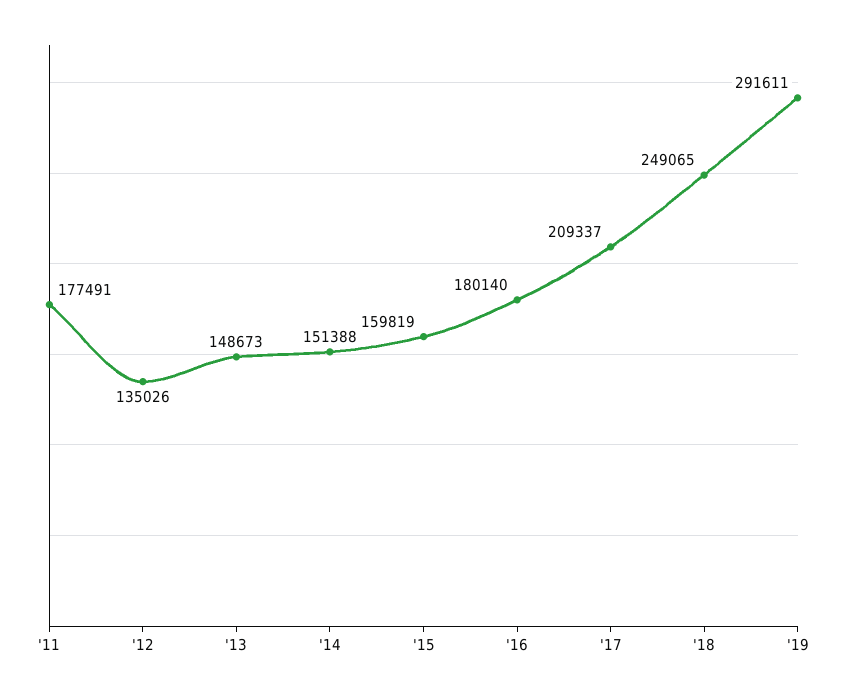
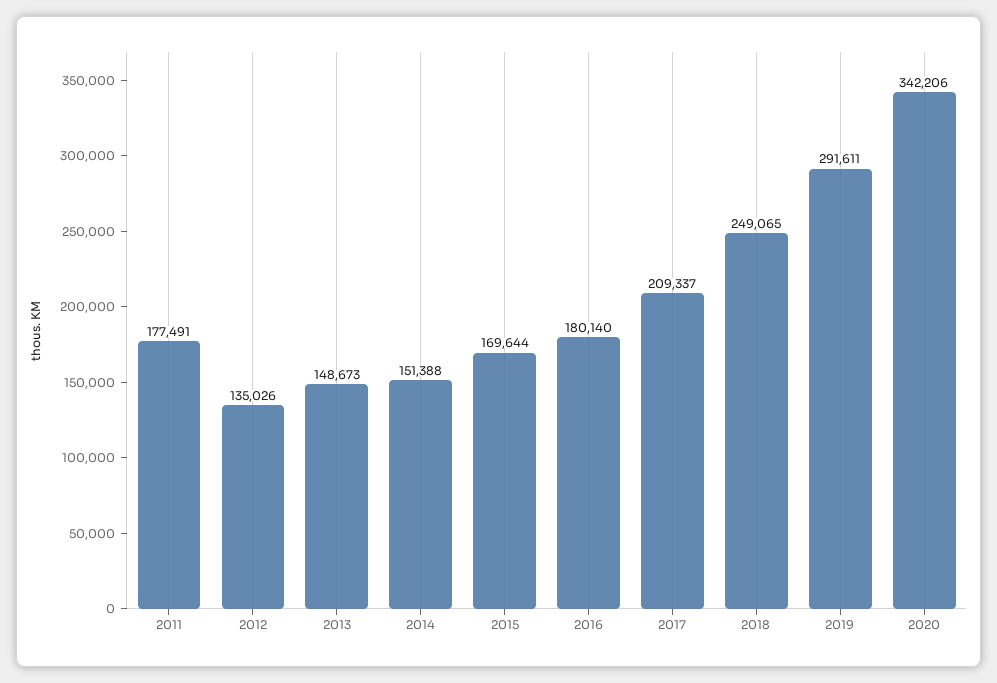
'15: 159819 -> 169644
2020: none -> 342206

